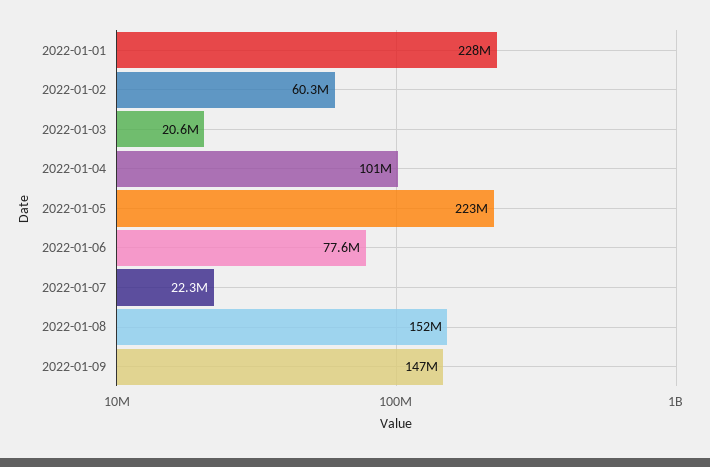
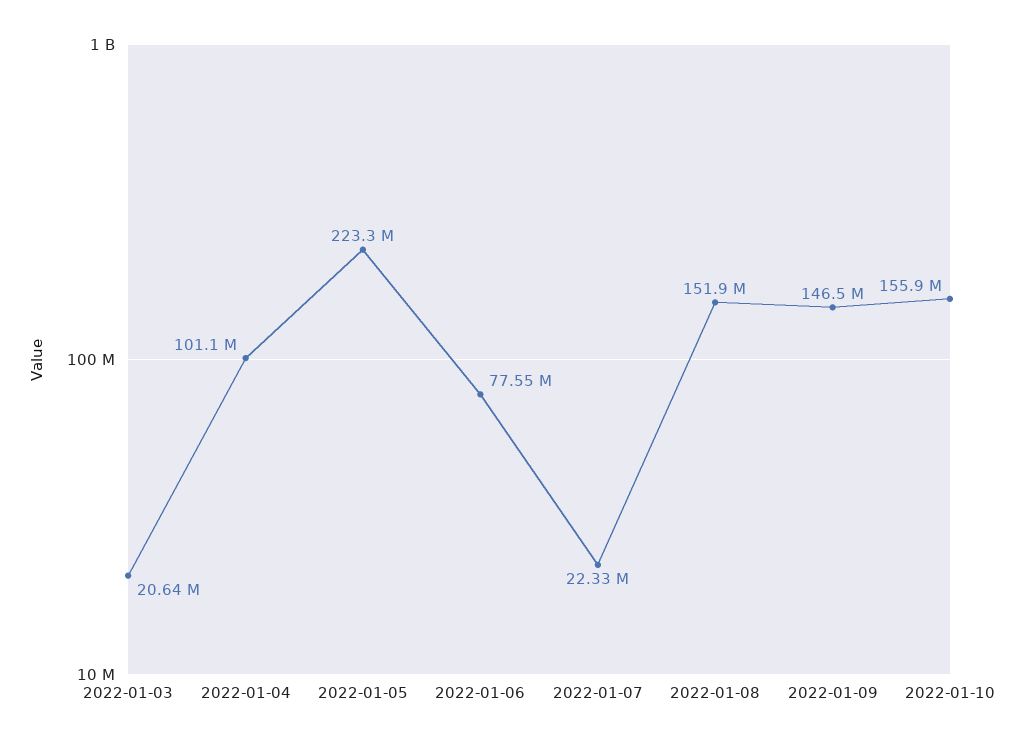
2022-01-01: 228000000 -> none
2022-01-02: 60300000 -> none
2022-01-10: none -> 155900000

